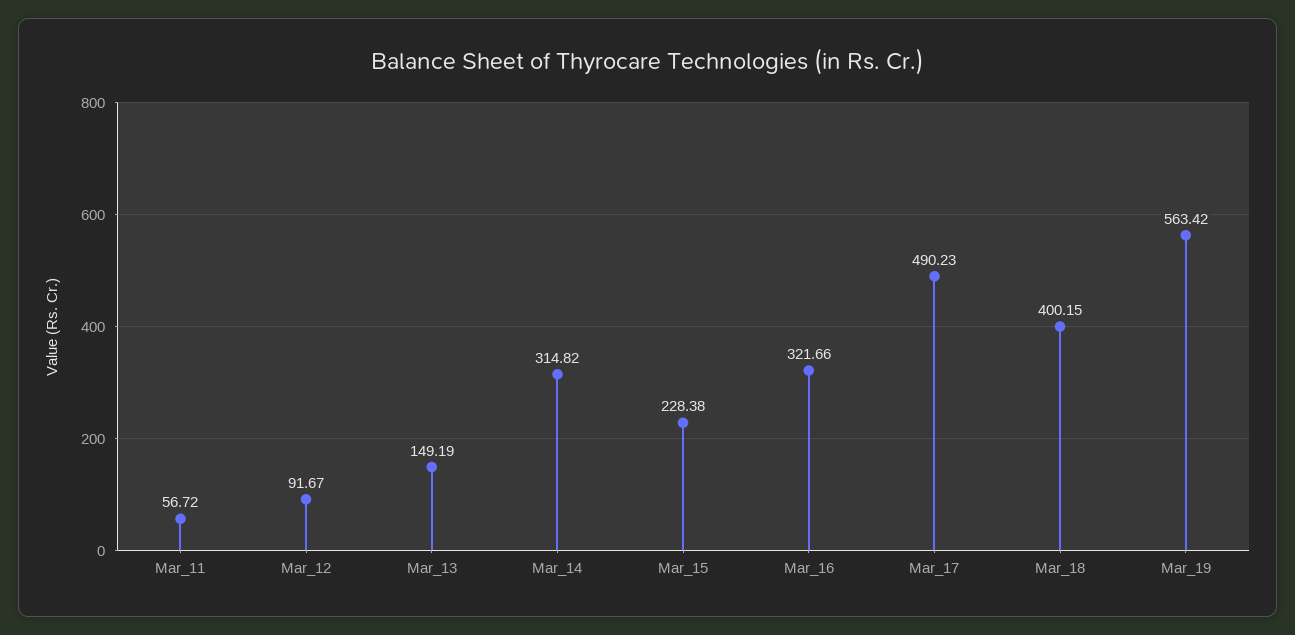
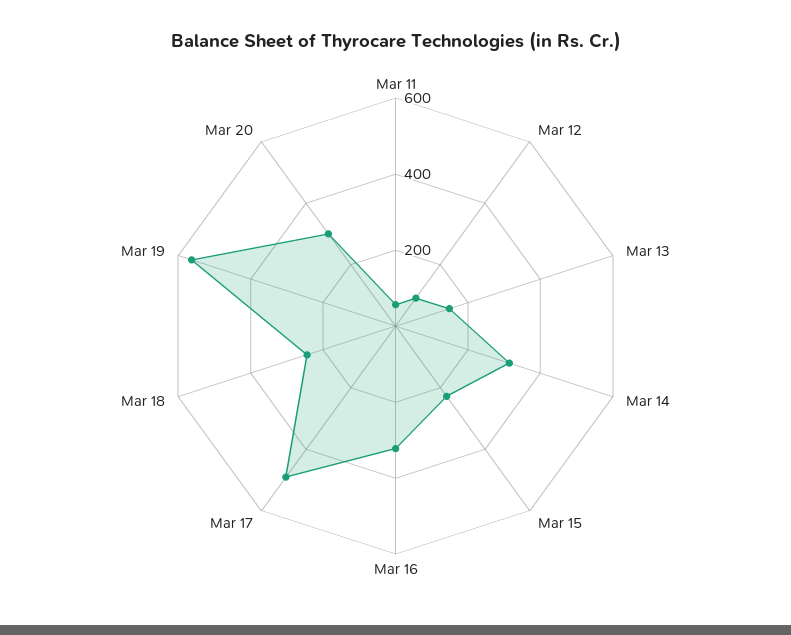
Mar_18: 400.15 -> 250
Mar 20: none -> 300

